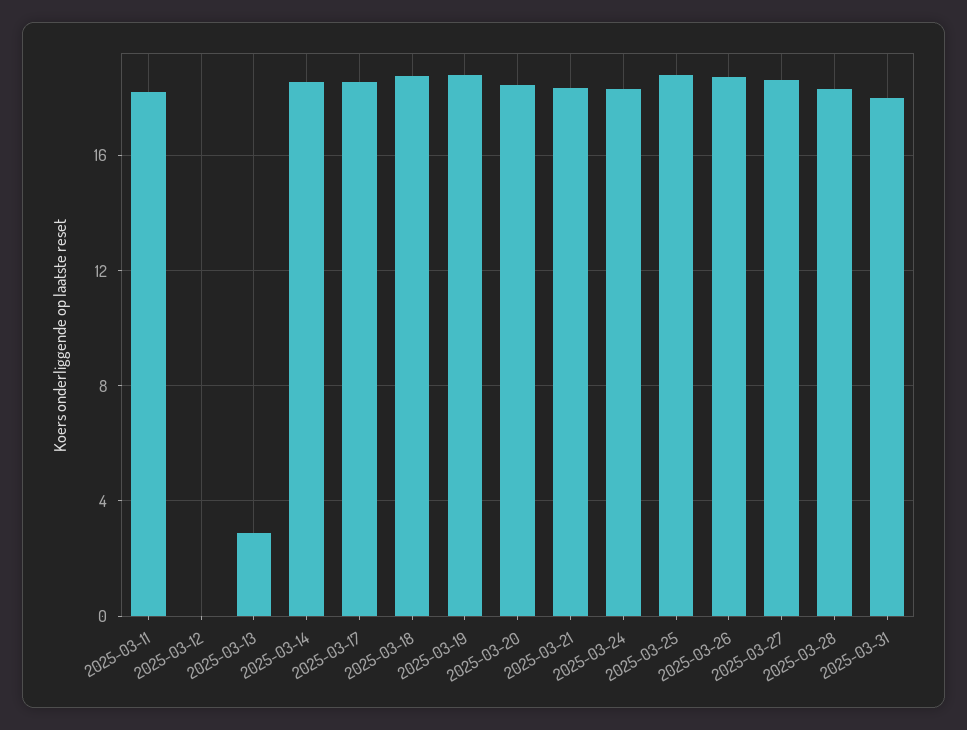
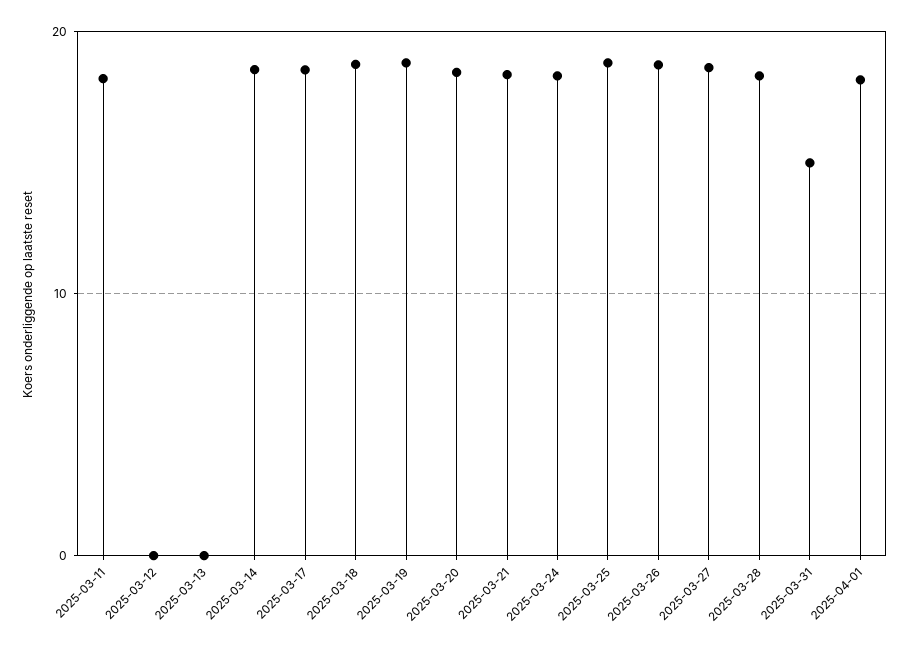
2025-03-13: 3 -> 0
2025-03-31: 18 -> 15
2025-04-01: none -> 18

